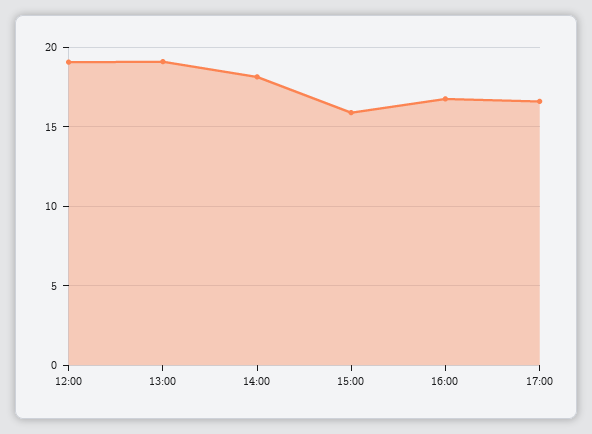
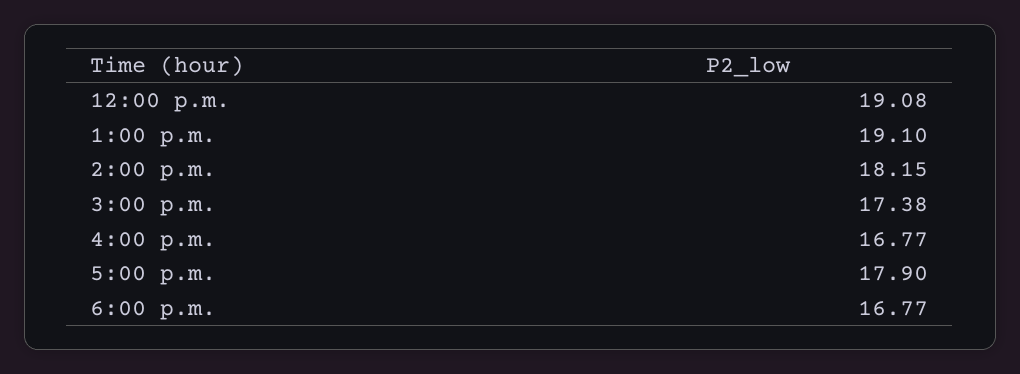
15:00: 16 -> 17.38
17:00: 16.5 -> 17.9
6:00 p.m.: none -> 16.77

